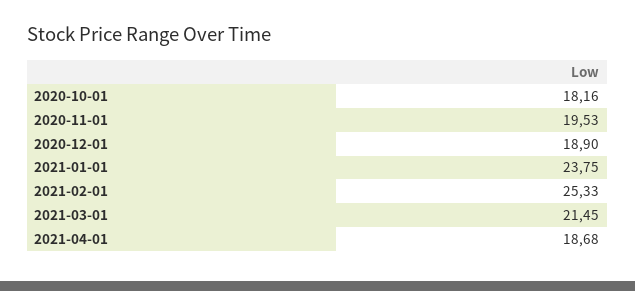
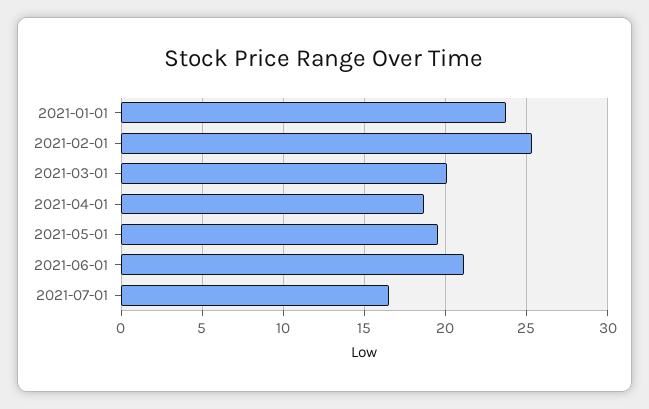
2020-10-01: 18.16 -> none
2020-11-01: 19.53 -> none
2020-12-01: 18.9 -> none
2021-03-01: 21.45 -> 20
2021-05-01: none -> 19.5
2021-06-01: none -> 21
2021-07-01: none -> 16.5

